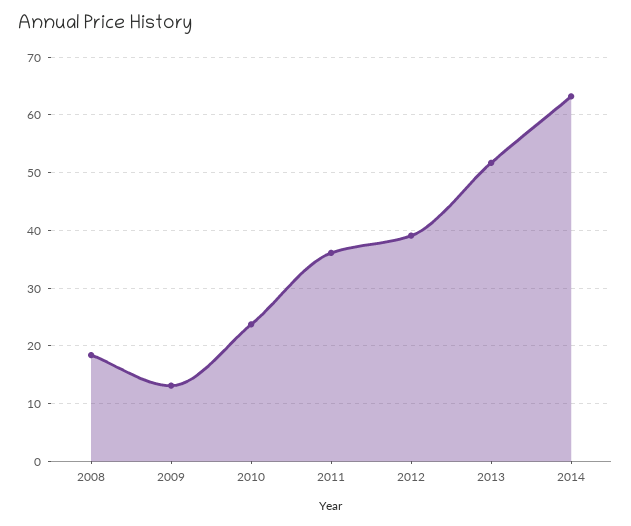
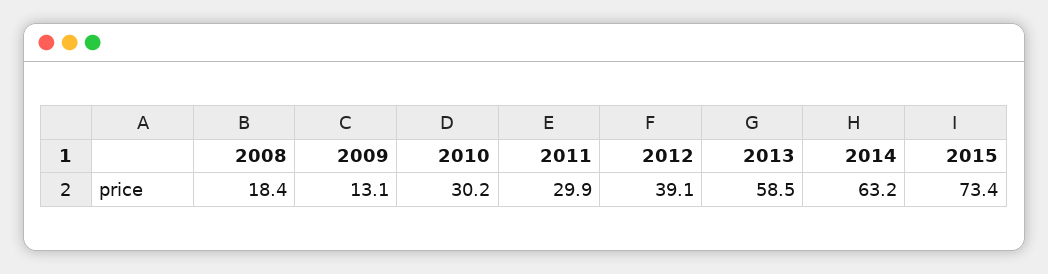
2010: 24 -> 30.2
2011: 36 -> 29.9
2013: 52 -> 58.5
2015: none -> 73.4

